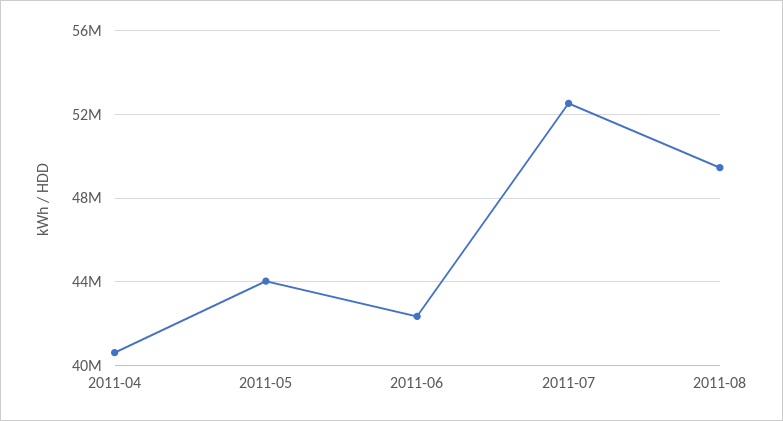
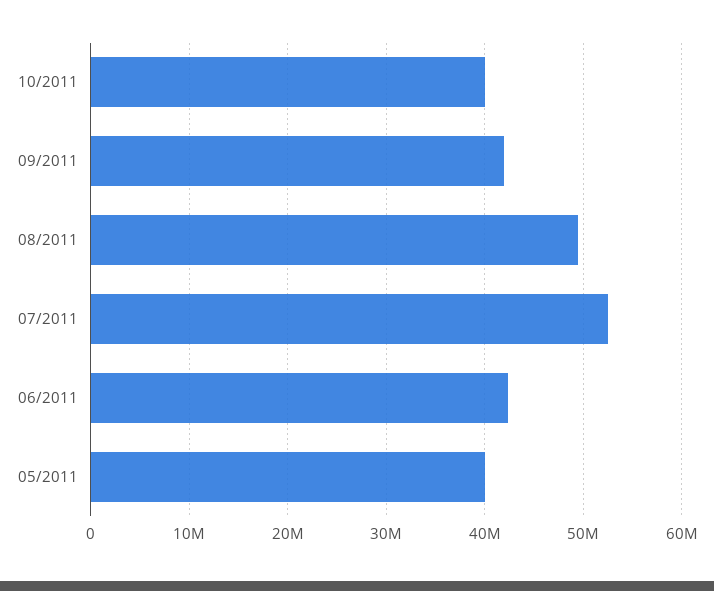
2011-04: 40500000 -> none
2011-05: 44000000 -> 40000000
10/2011: none -> 40000000
09/2011: none -> 42000000

